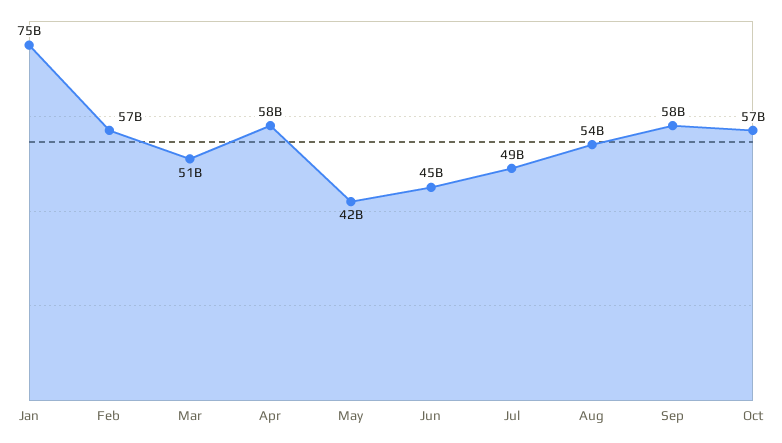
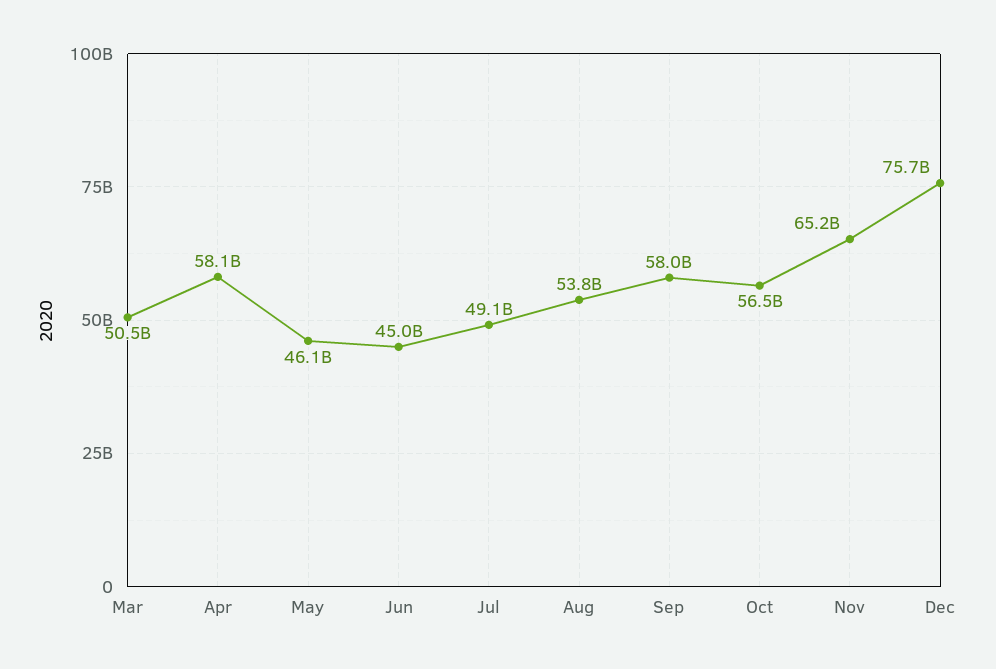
Jan: 75000000000 -> none
Feb: 57000000000 -> none
May: 42000000000 -> 46100000000
Nov: none -> 65200000000
Dec: none -> 75700000000

